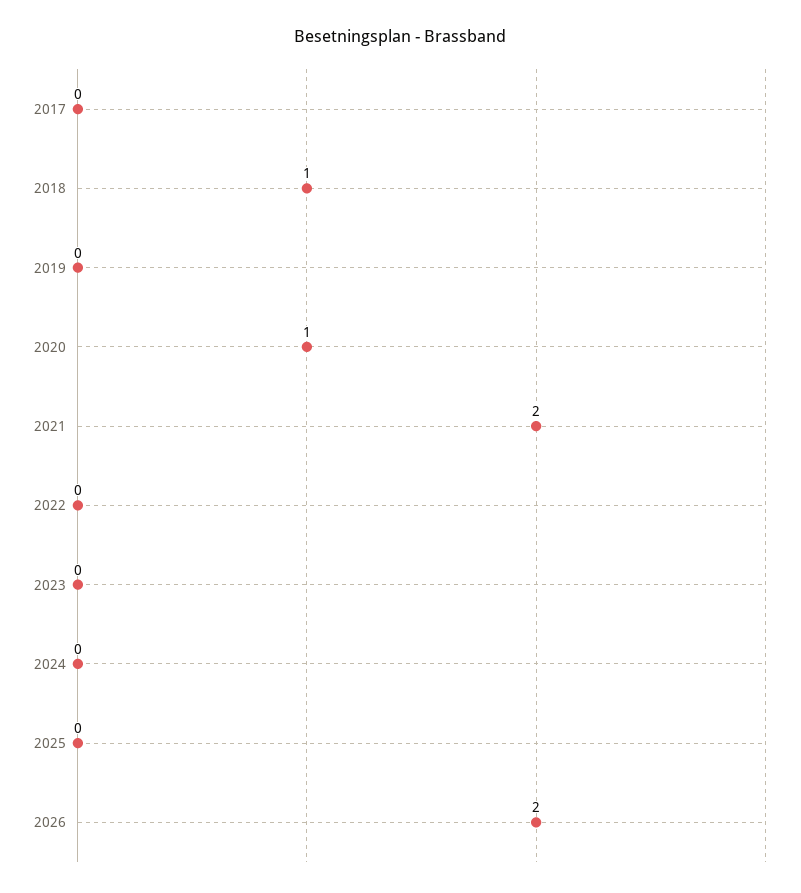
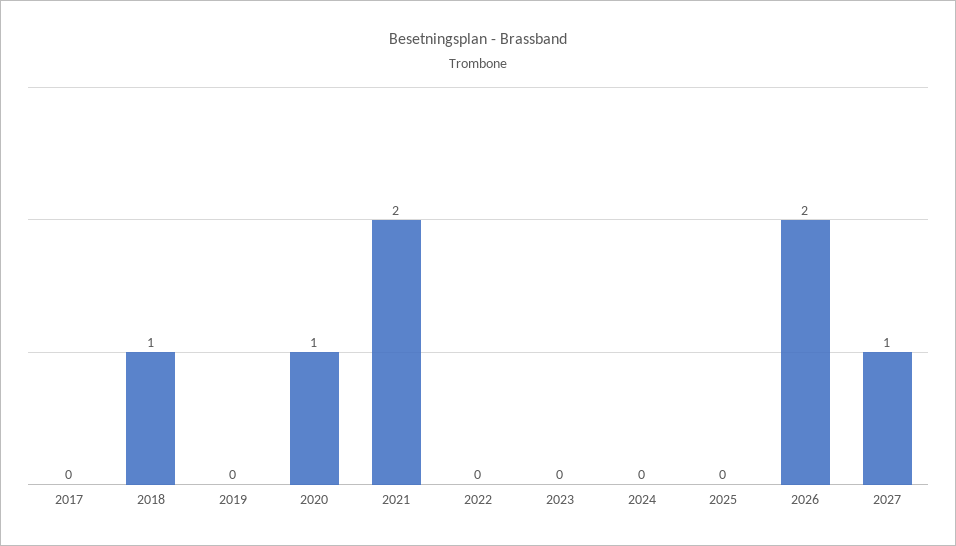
2027: none -> 1

